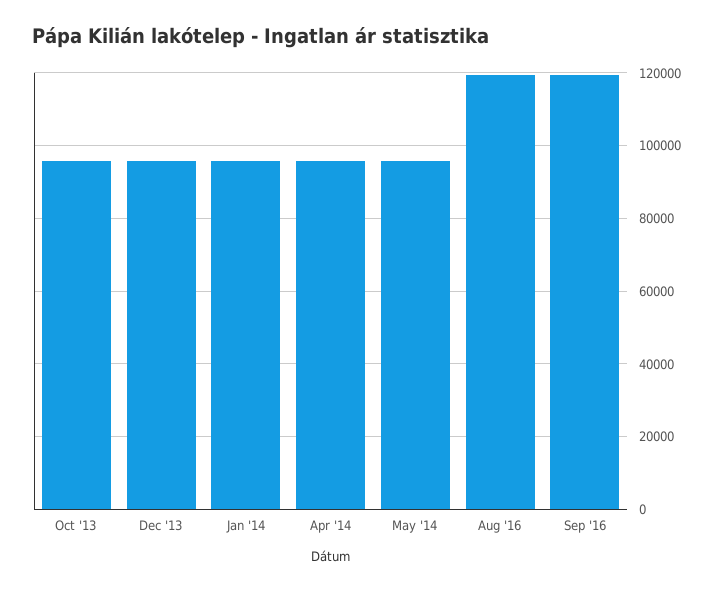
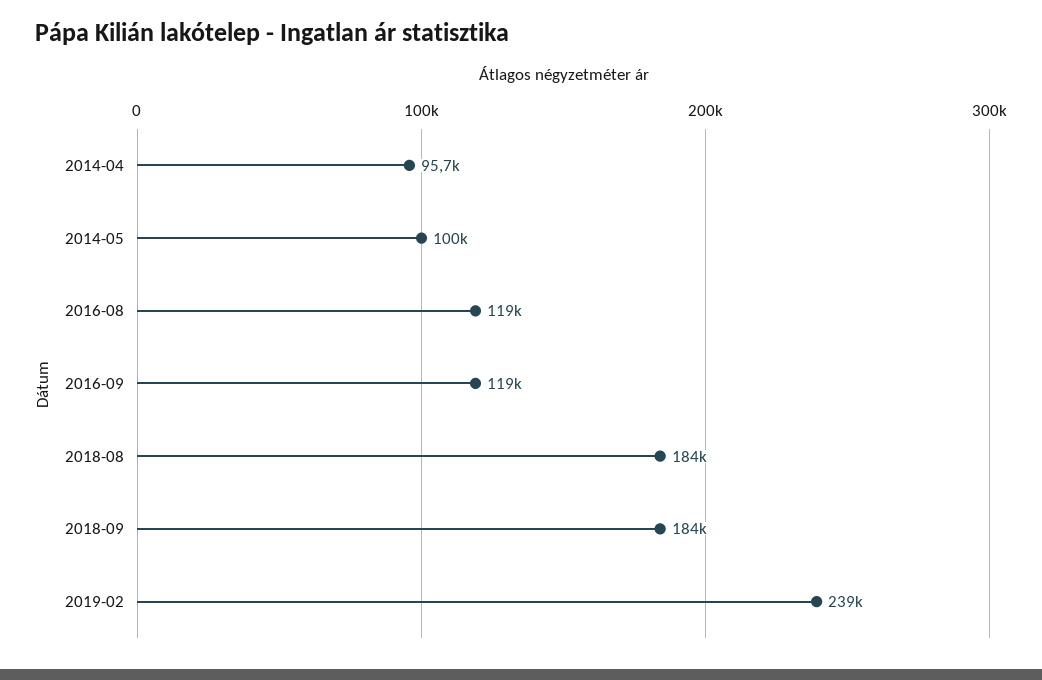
Oct '13: 96000 -> none
Dec '13: 96000 -> none
Jan '14: 96000 -> none
May '14: 96000 -> 100000
2018-08: none -> 184000
2018-09: none -> 184000
2019-02: none -> 239000

